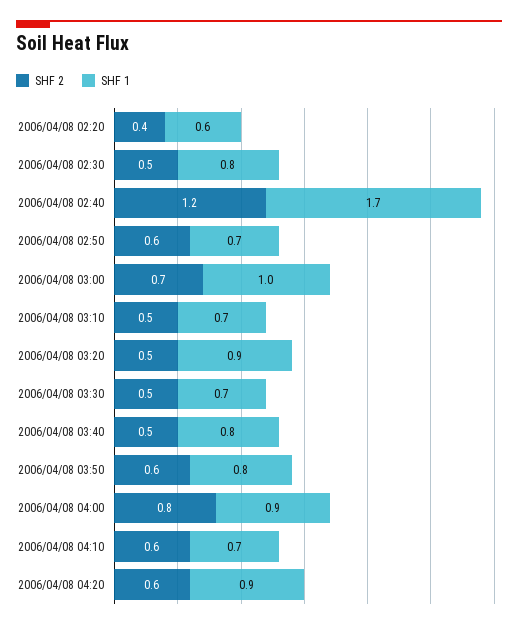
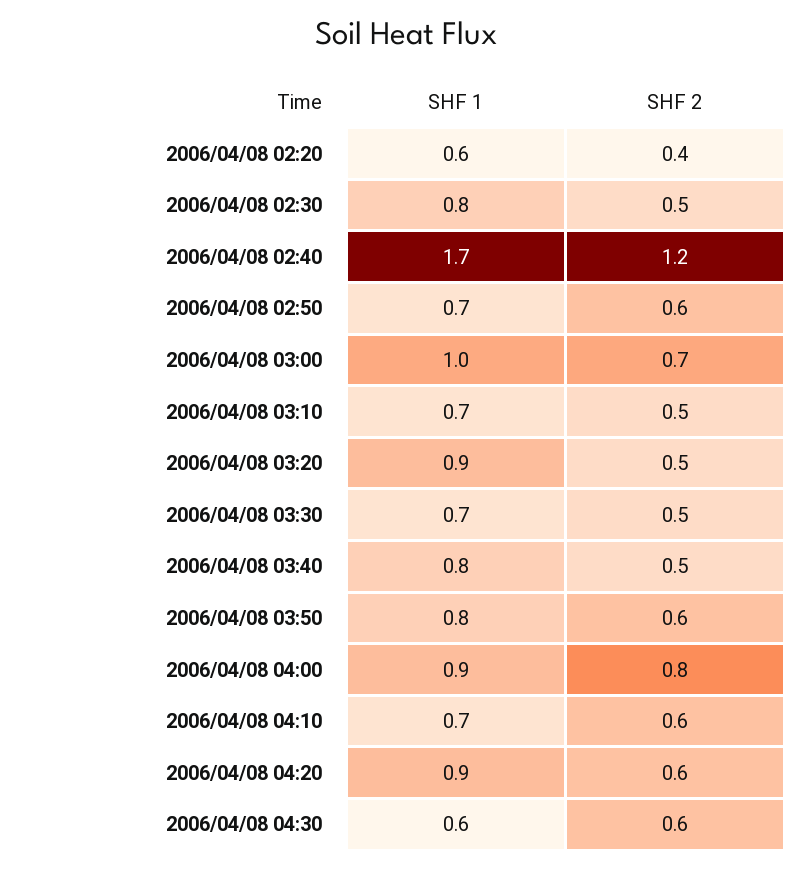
SHF 1, 2006/04/08 04:30: none -> 0.6
SHF 2, 2006/04/08 04:30: none -> 0.6

